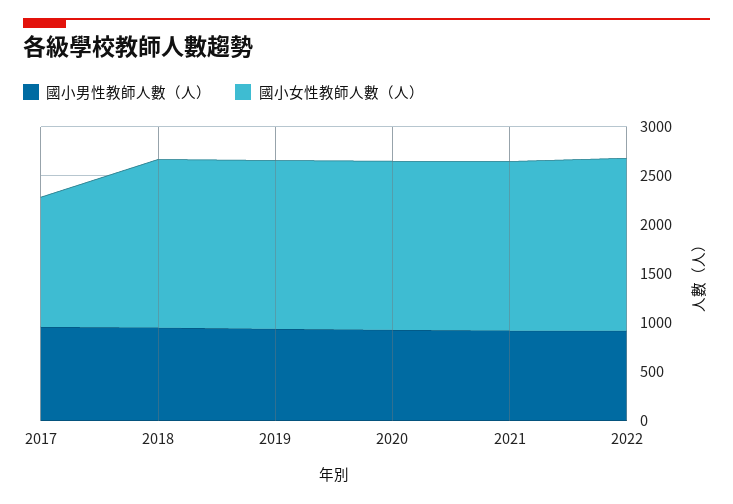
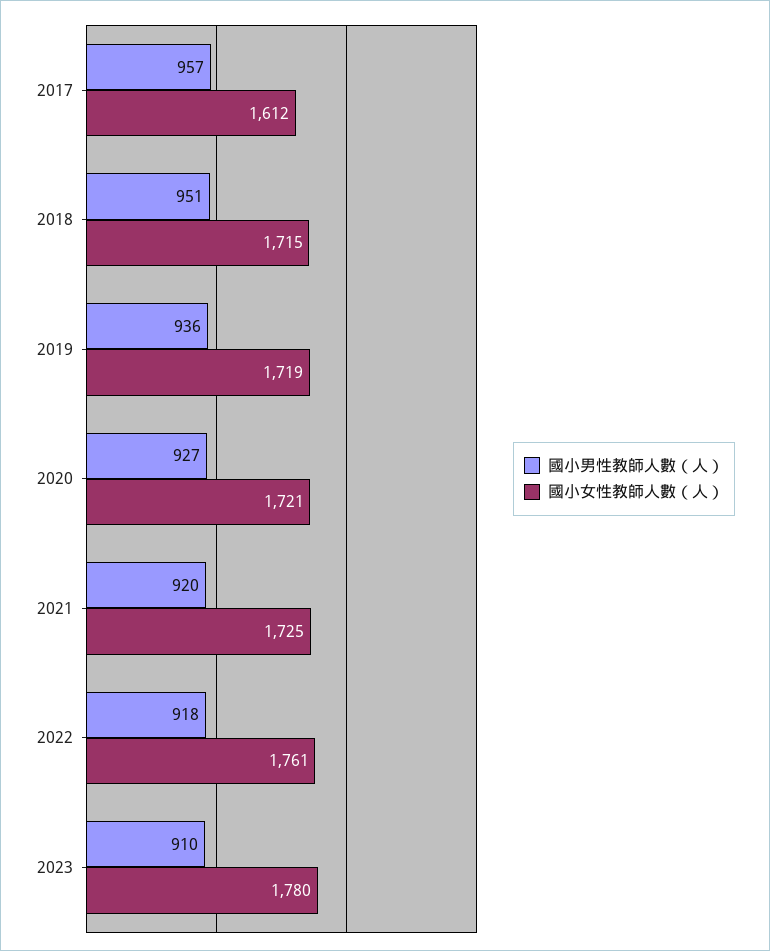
國小女性教師人數（人）, 2017: 1300 -> 1612
國小男性教師人數（人）, 2023: none -> 910
國小女性教師人數（人）, 2023: none -> 1780

